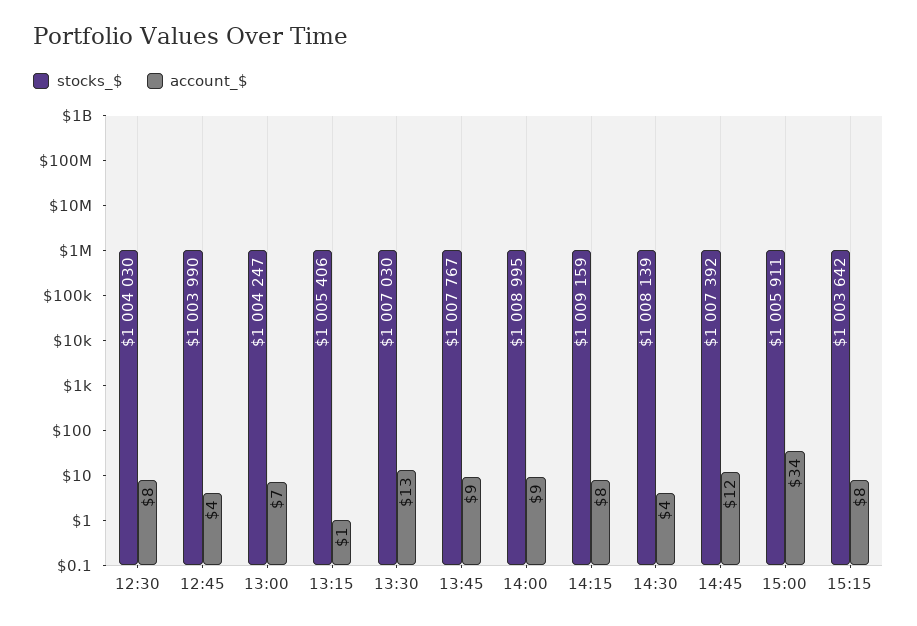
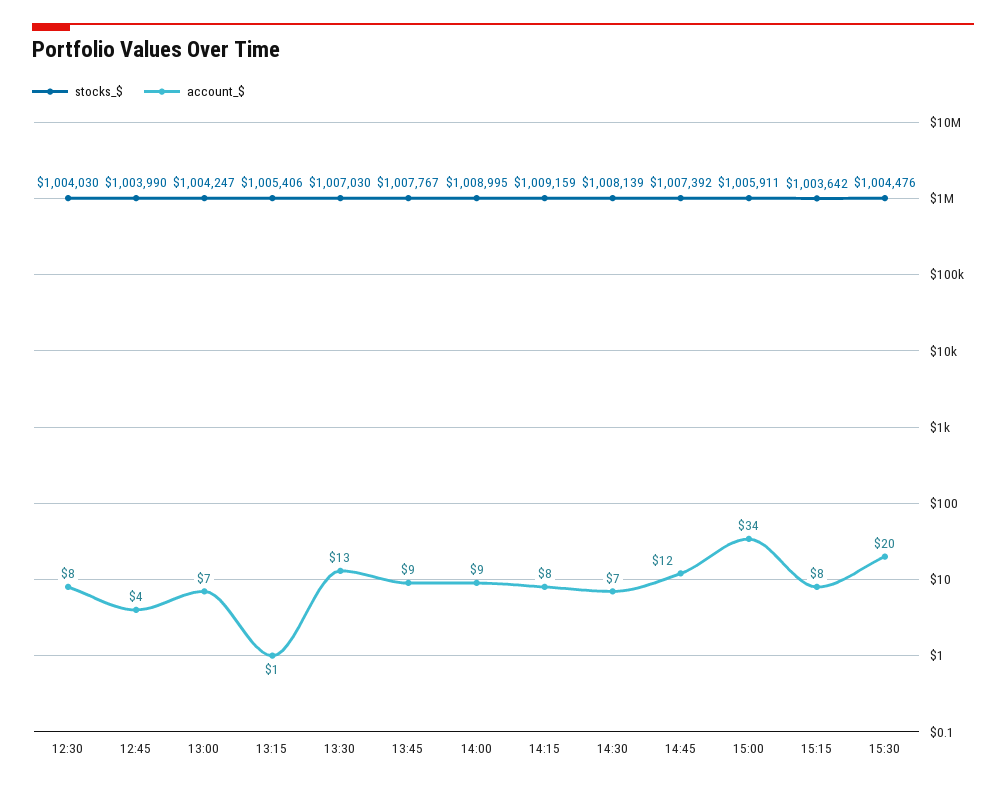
account_$, 14:30: 4 -> 7
stocks_$, 15:30: none -> 1004476
account_$, 15:30: none -> 20

